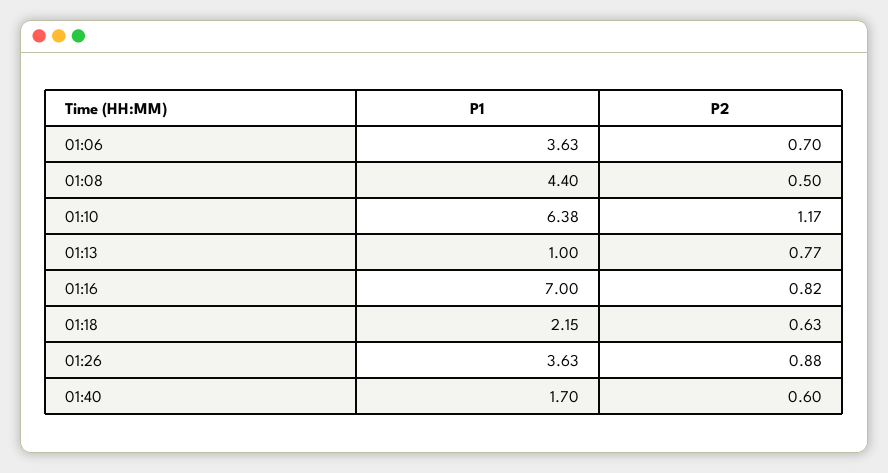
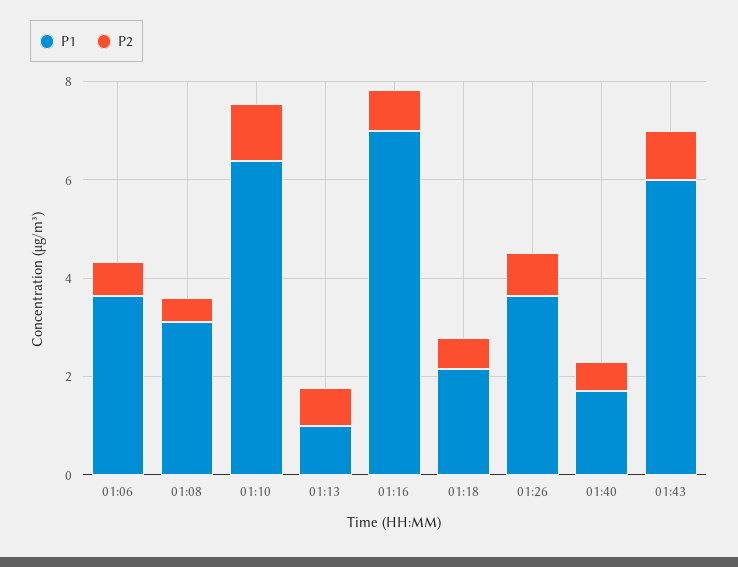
P1, 01:08: 4.4 -> 3
P1, 01:43: none -> 6
P2, 01:43: none -> 1

